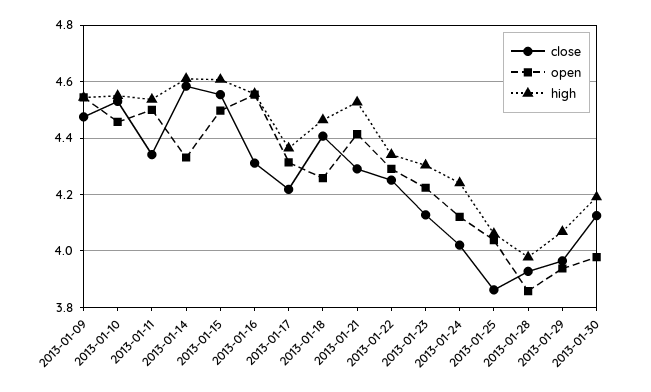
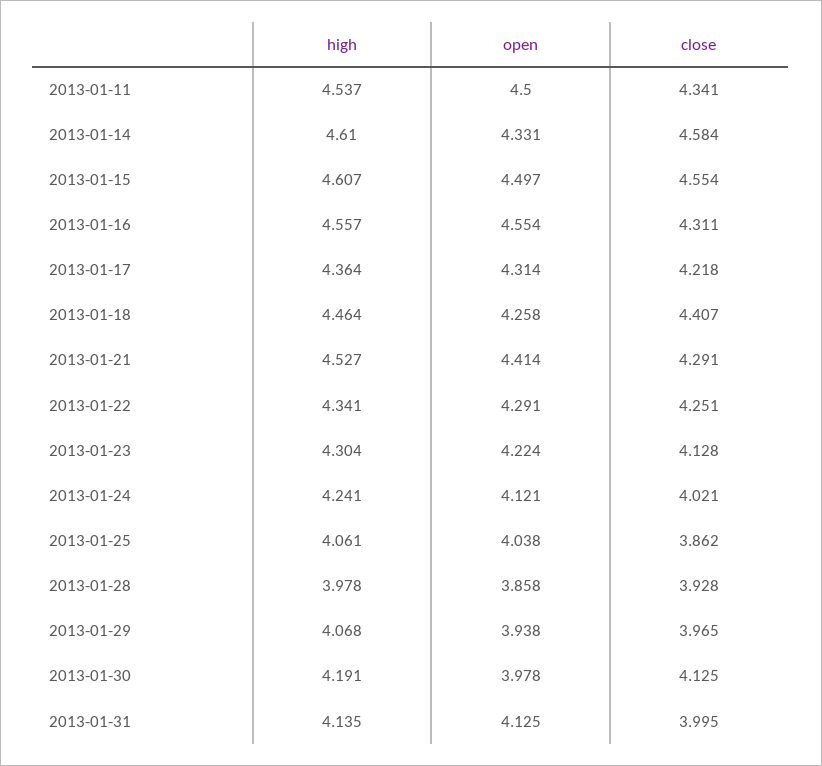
close, 2013-01-09: 4.475 -> none
open, 2013-01-09: 4.55 -> none
high, 2013-01-09: 4.55 -> none
close, 2013-01-10: 4.525 -> none
open, 2013-01-10: 4.45 -> none
high, 2013-01-10: 4.55 -> none
high, 2013-01-31: none -> 4.135
open, 2013-01-31: none -> 4.125
close, 2013-01-31: none -> 3.995

